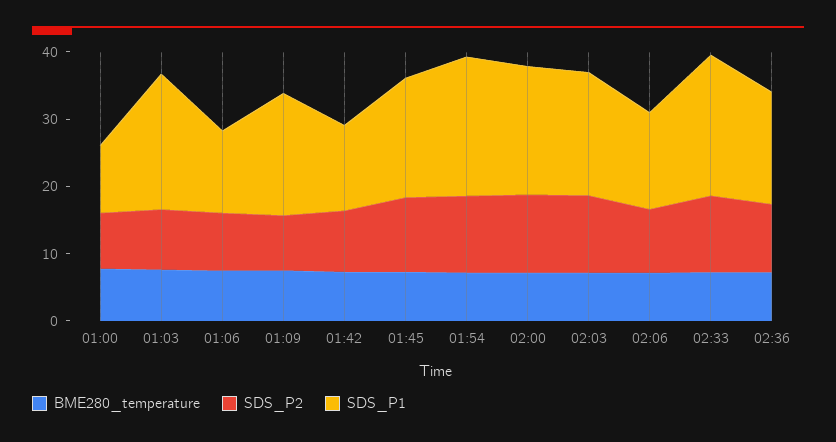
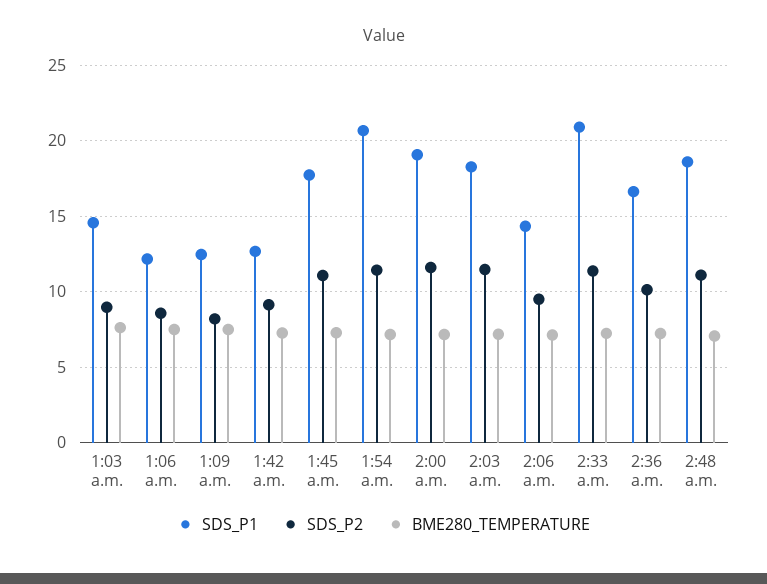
BME280_temperature, 01:00: 8 -> none
SDS_P2, 01:00: 8 -> none
SDS_P1, 01:00: 10 -> none
SDS_P1, 01:03: 20 -> 14.5
SDS_P1, 01:09: 18 -> 12.5
SDS_P1, 2:48 a.m.: none -> 18.5
SDS_P2, 2:48 a.m.: none -> 11
BME280_temperature, 2:48 a.m.: none -> 7

